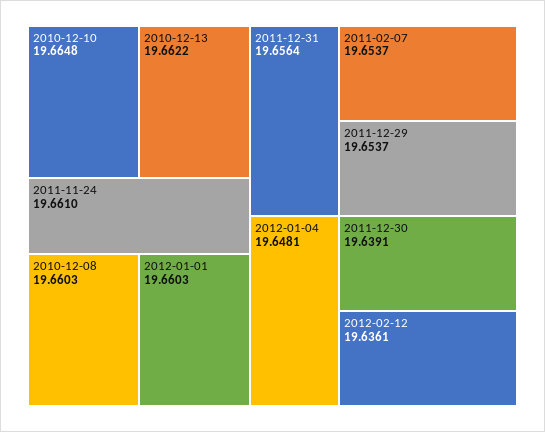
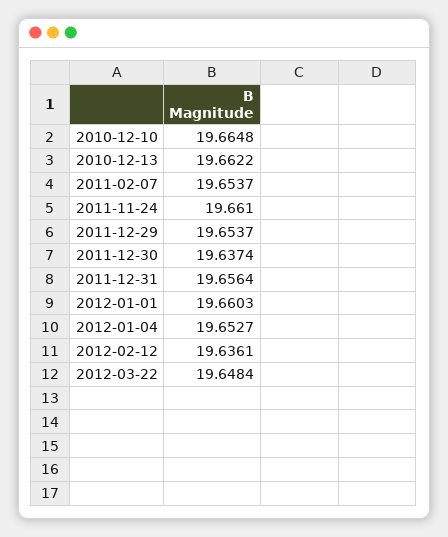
2010-12-08: 19.6603 -> none
2012-01-04: 19.6481 -> 19.6527
2011-12-30: 19.6391 -> 19.6374
2012-03-22: none -> 19.6484

